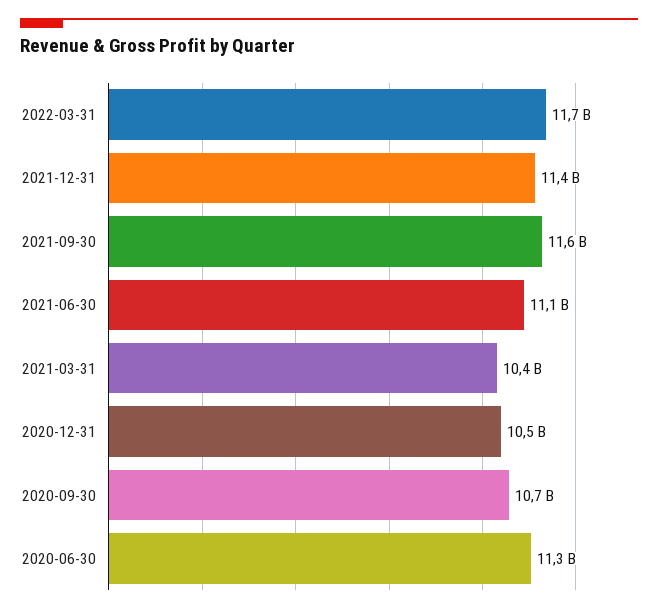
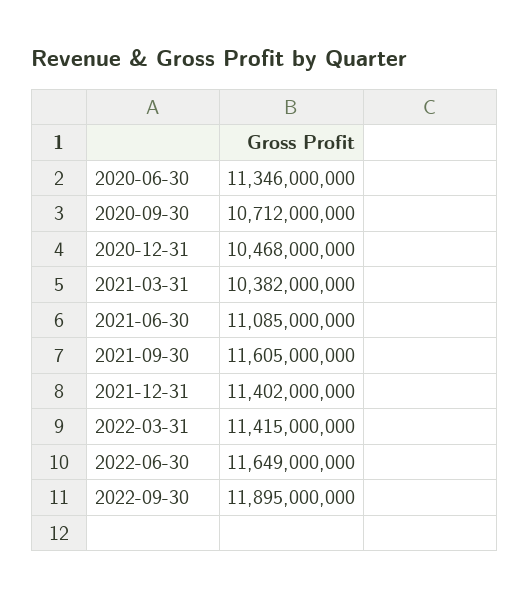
2022-03-31: 11700000000 -> 11415000000
2022-06-30: none -> 11649000000
2022-09-30: none -> 11895000000

